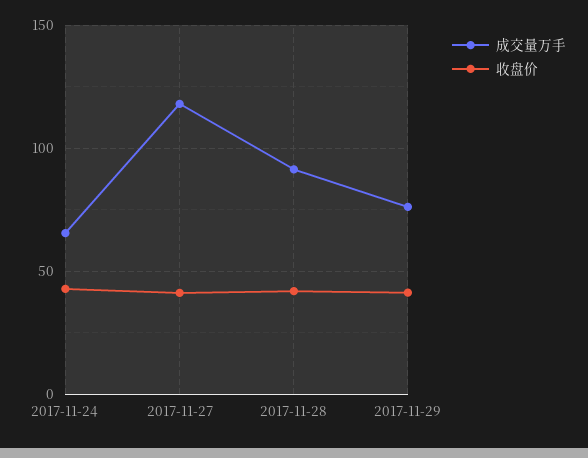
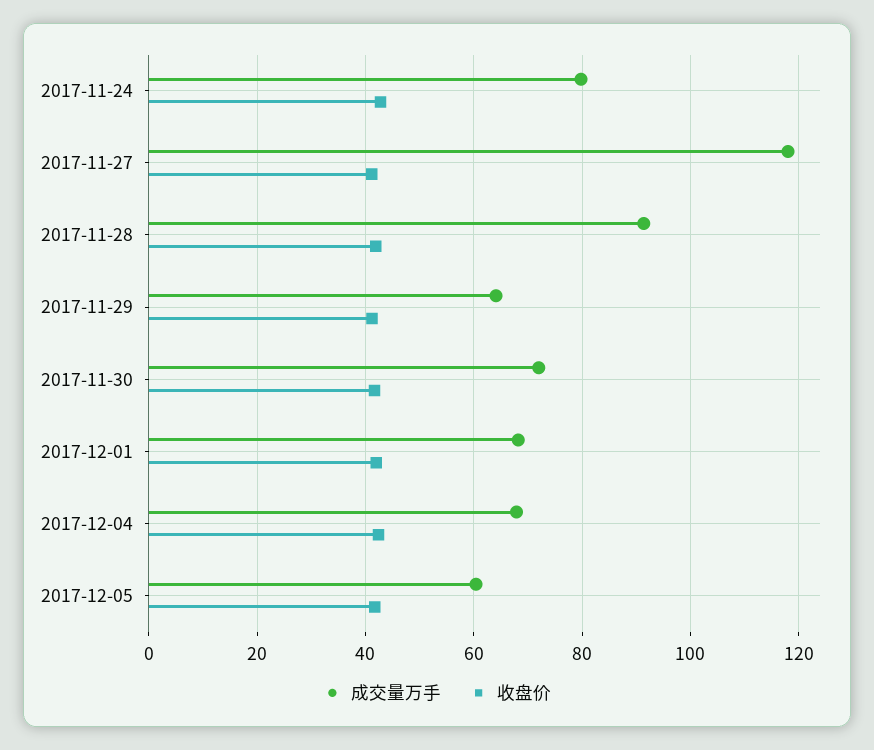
成交量万手, 2017-11-24: 65 -> 80
成交量万手, 2017-11-29: 75 -> 64
成交量万手, 2017-11-30: none -> 72
收盘价, 2017-11-30: none -> 42
成交量万手, 2017-12-01: none -> 68
收盘价, 2017-12-01: none -> 42
成交量万手, 2017-12-04: none -> 68
收盘价, 2017-12-04: none -> 42
成交量万手, 2017-12-05: none -> 60
收盘价, 2017-12-05: none -> 42

